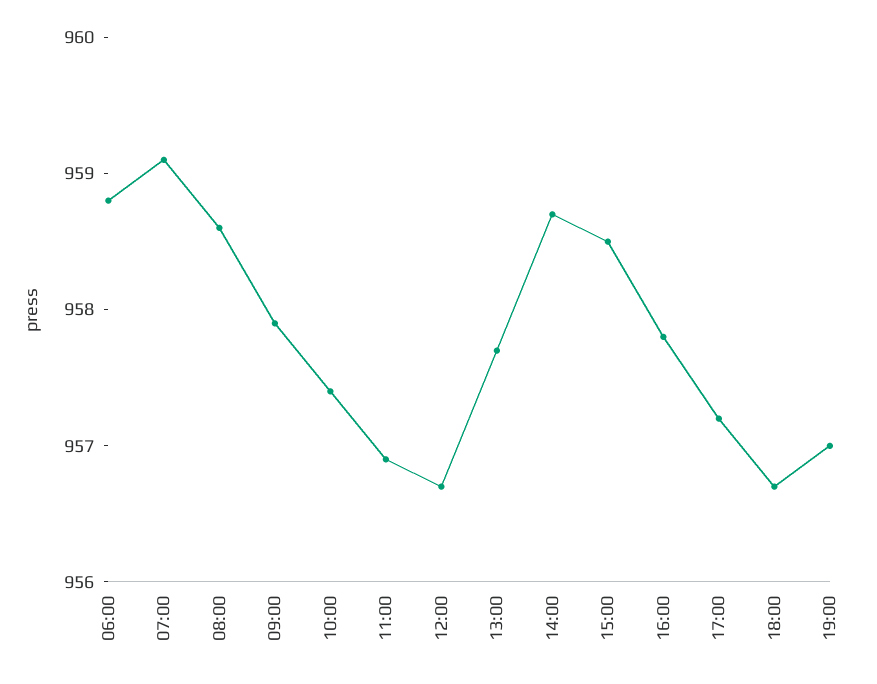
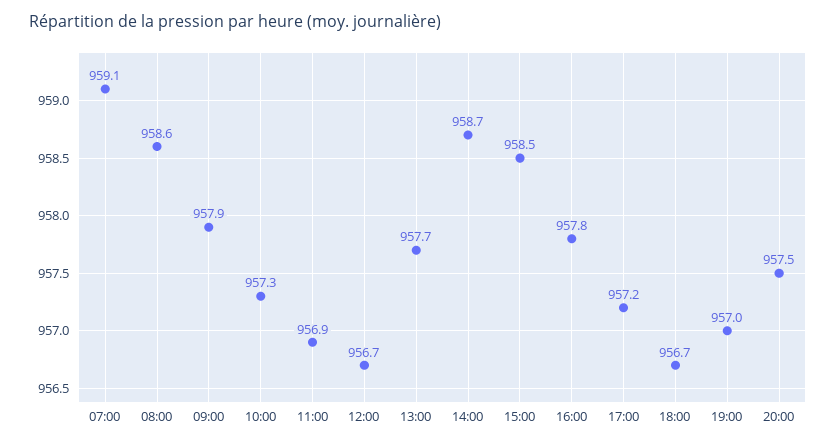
06:00: 958.8 -> none
10:00: 957.4 -> 957.3
20:00: none -> 957.5

